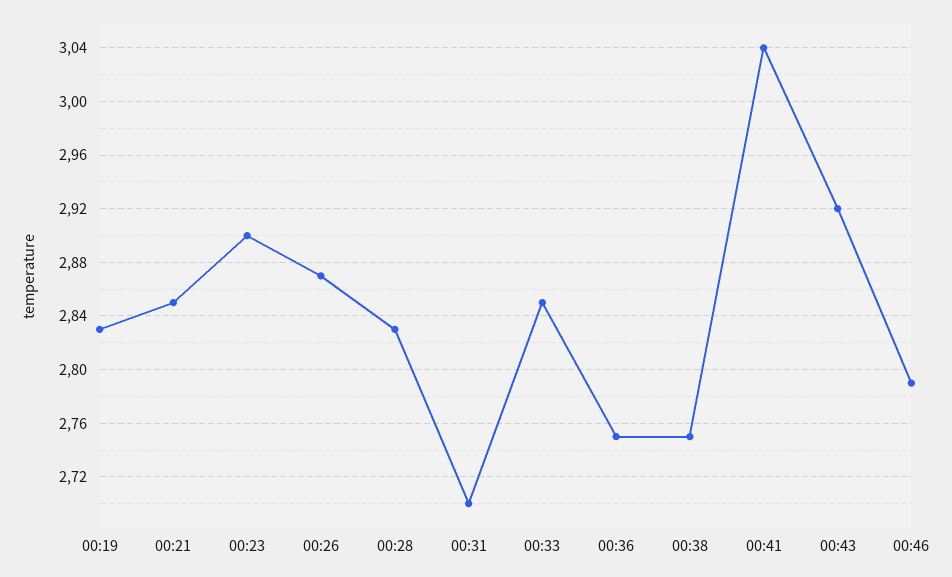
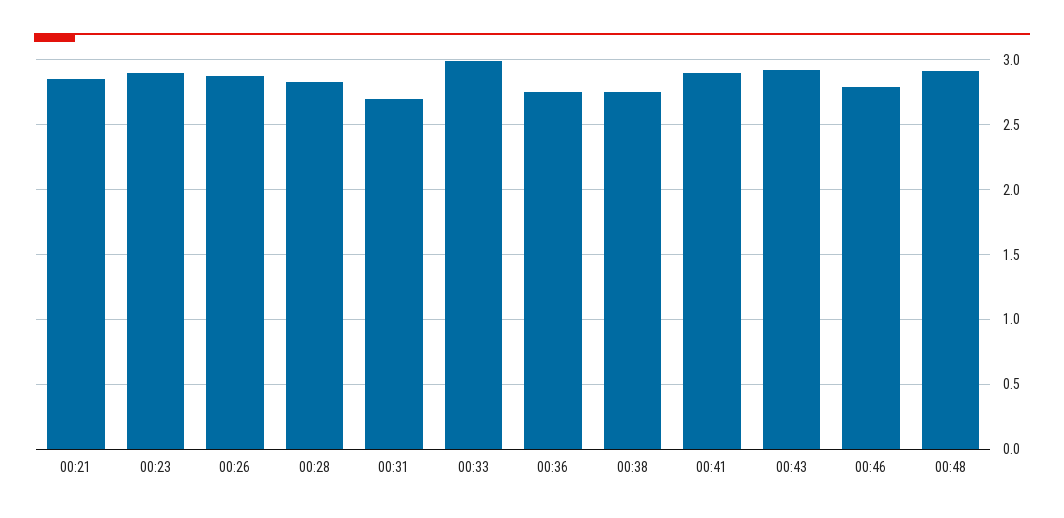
00:19: 2.83 -> none
00:33: 2.85 -> 3
00:41: 3.04 -> 2.9
00:48: none -> 2.9

